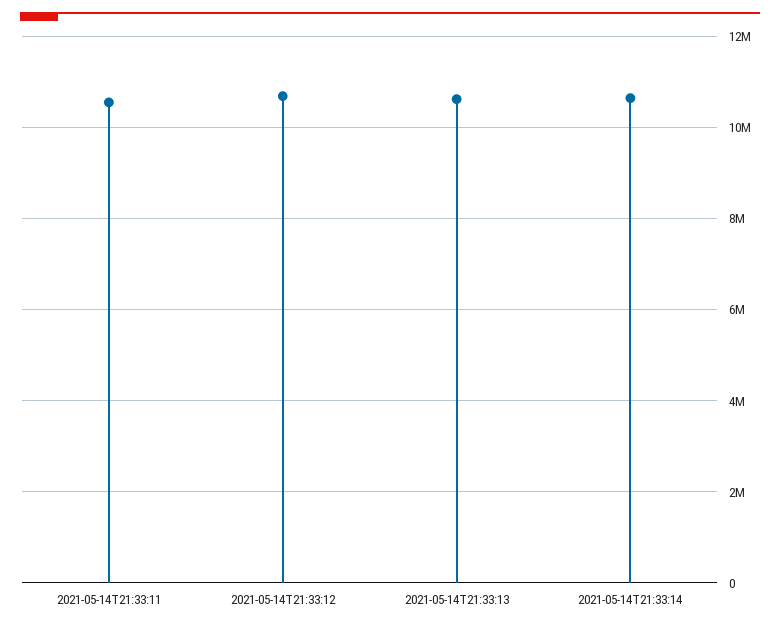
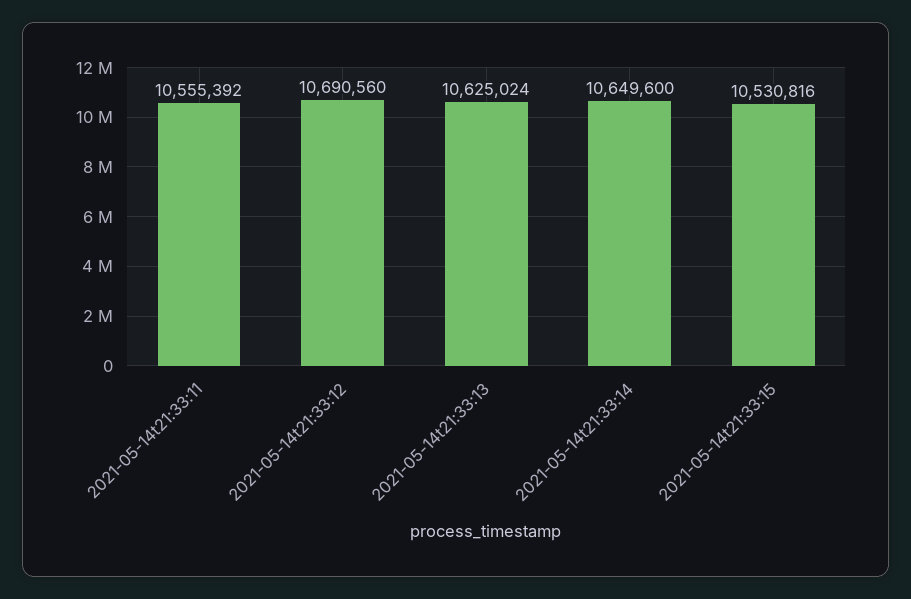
2021-05-14t21:33:15: none -> 10530816

